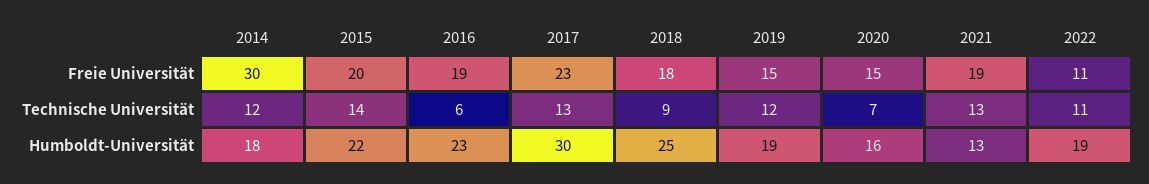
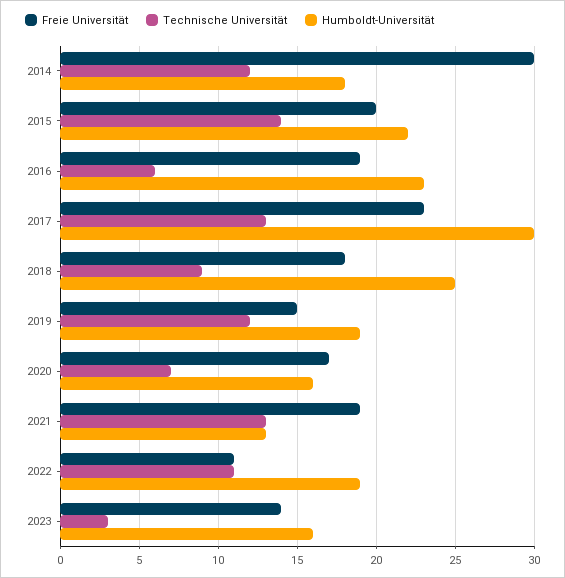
Freie Universität, 2020: 15 -> 17
Freie Universität, 2023: none -> 14
Technische Universität, 2023: none -> 3
Humboldt-Universität, 2023: none -> 16

